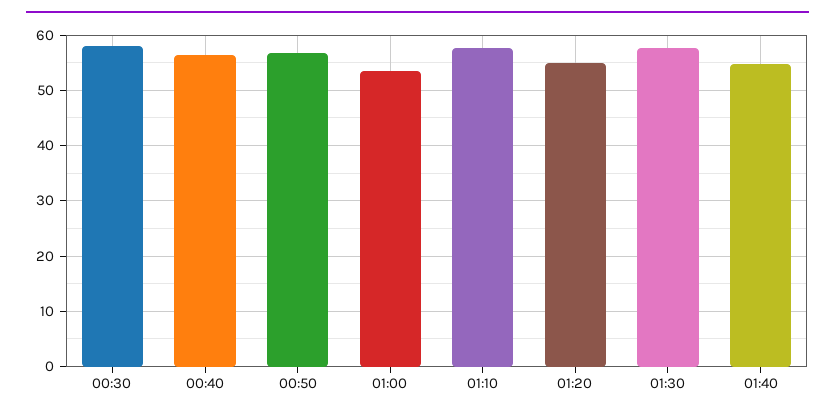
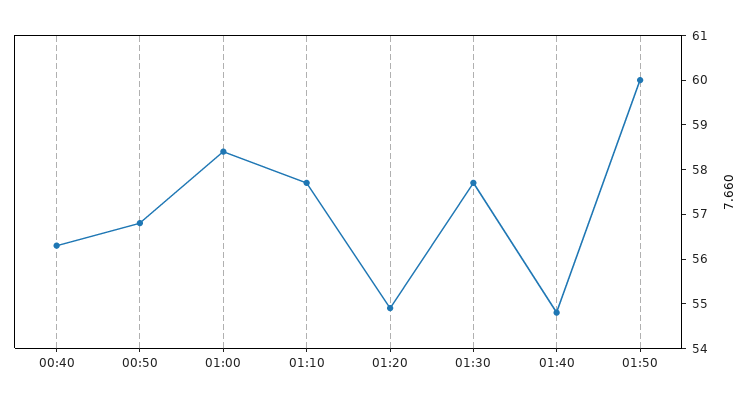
00:30: 58 -> none
01:00: 54 -> 58.5
01:50: none -> 60

